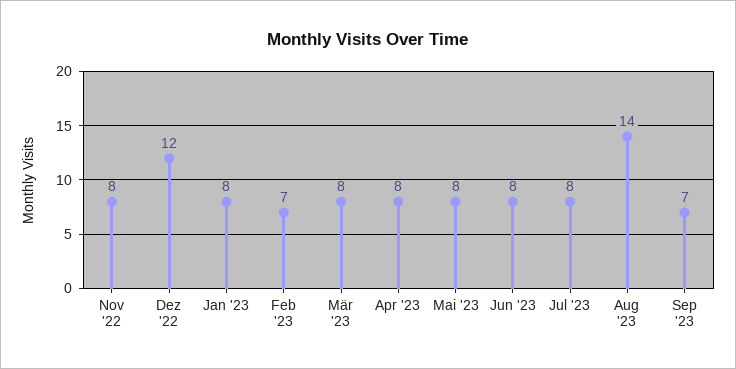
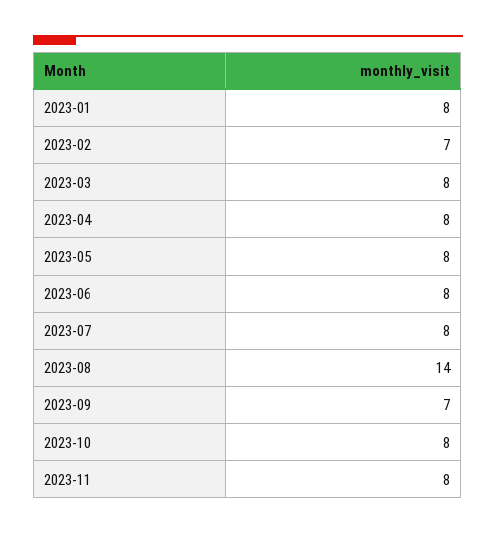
Nov '22: 8 -> none
Dez '22: 12 -> none
2023-10: none -> 8
2023-11: none -> 8

